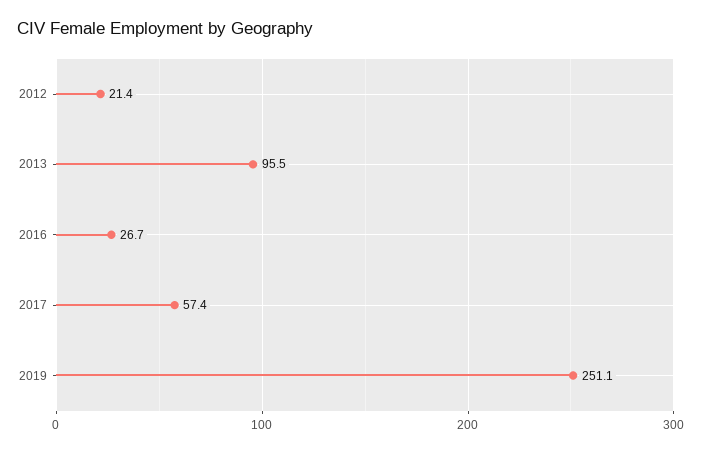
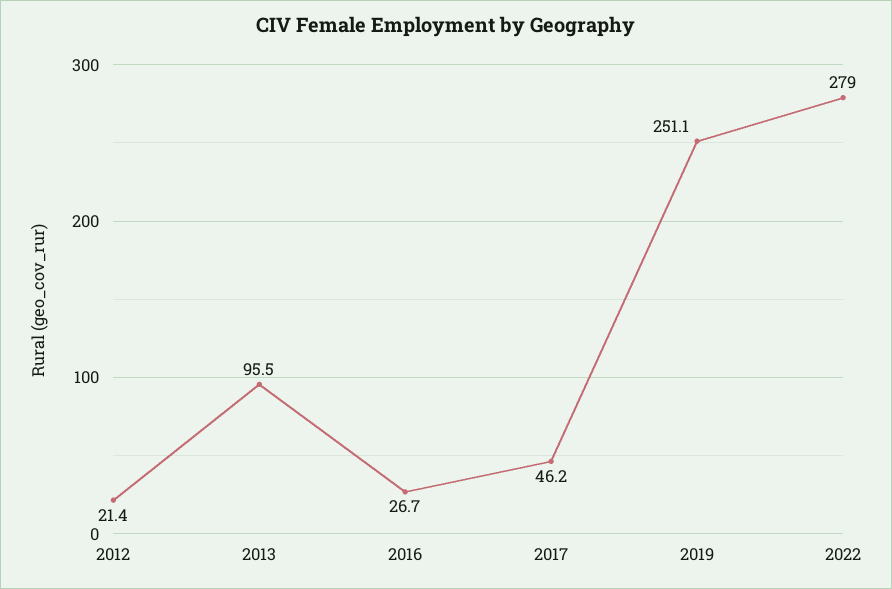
2017: 57.4 -> 46.2
2022: none -> 279

